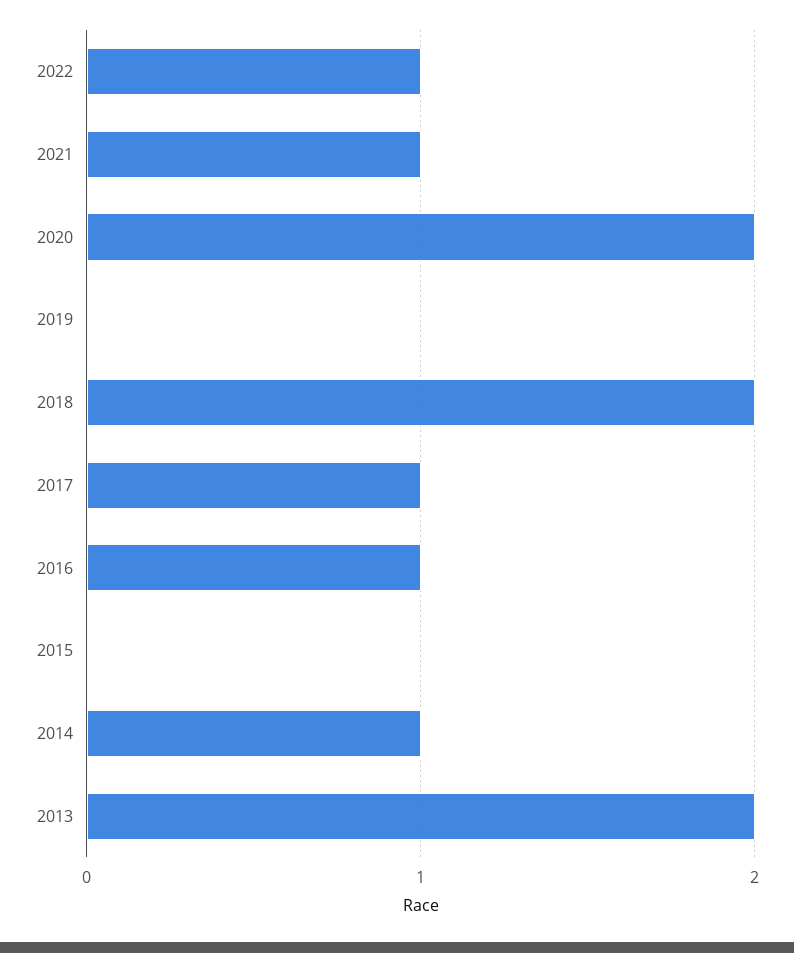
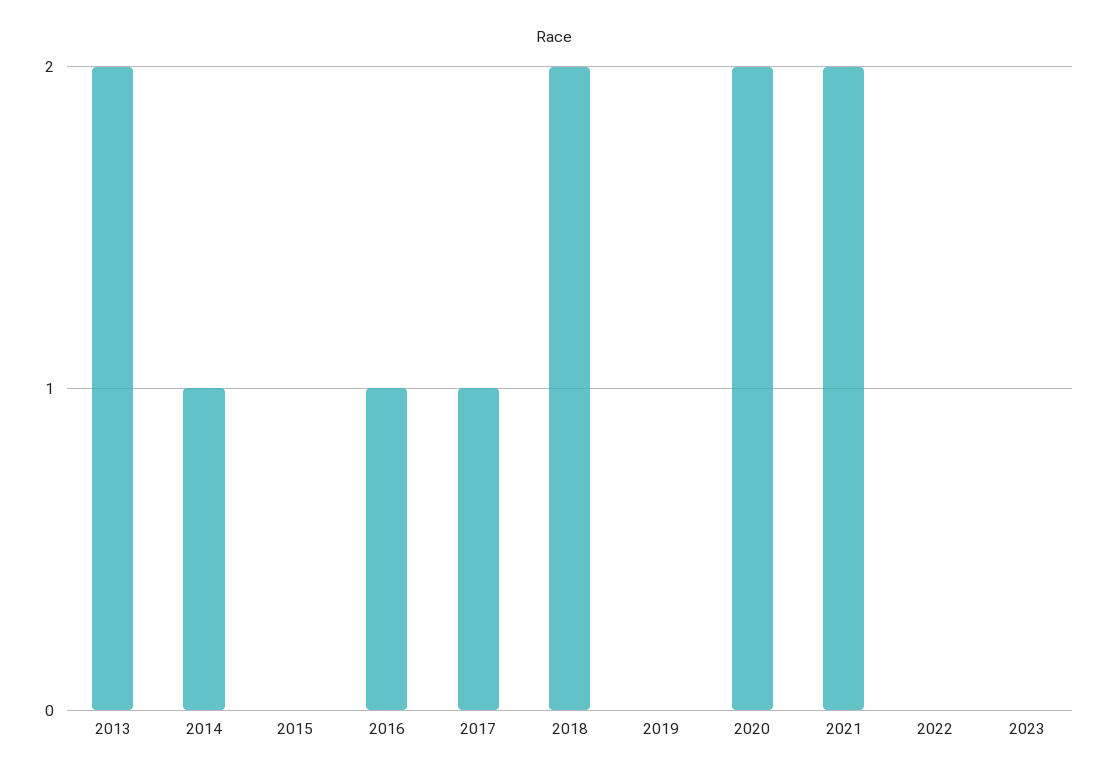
2022: 1 -> 0
2021: 1 -> 2
2023: none -> 0

